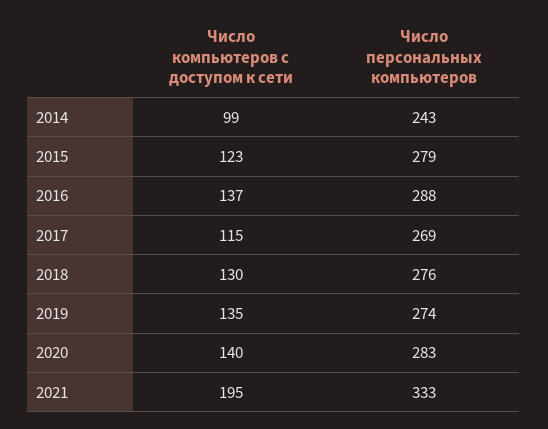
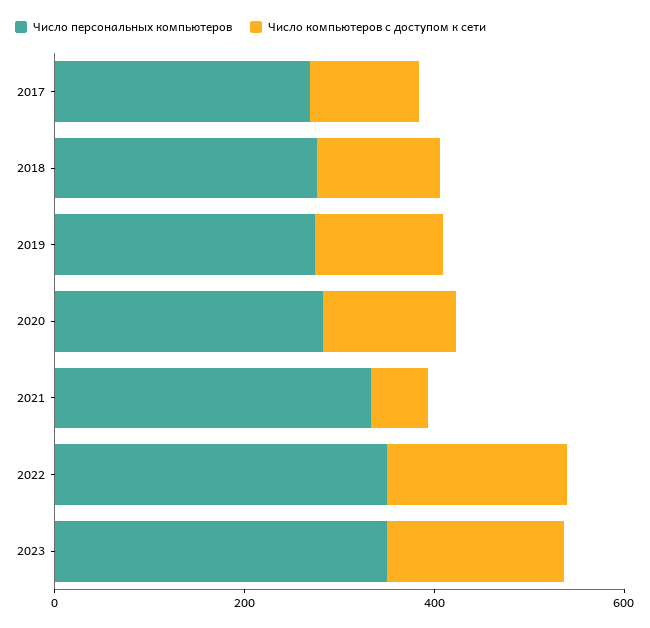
Число компьютеров с доступом к сети, 2014: 99 -> none
Число персональных компьютеров, 2014: 243 -> none
Число компьютеров с доступом к сети, 2015: 123 -> none
Число персональных компьютеров, 2015: 279 -> none
Число компьютеров с доступом к сети, 2016: 137 -> none
Число персональных компьютеров, 2016: 288 -> none
Число компьютеров с доступом к сети, 2021: 195 -> 50
Число персональных компьютеров, 2022: none -> 350
Число компьютеров с доступом к сети, 2022: none -> 200
Число персональных компьютеров, 2023: none -> 350
Число компьютеров с доступом к сети, 2023: none -> 200

